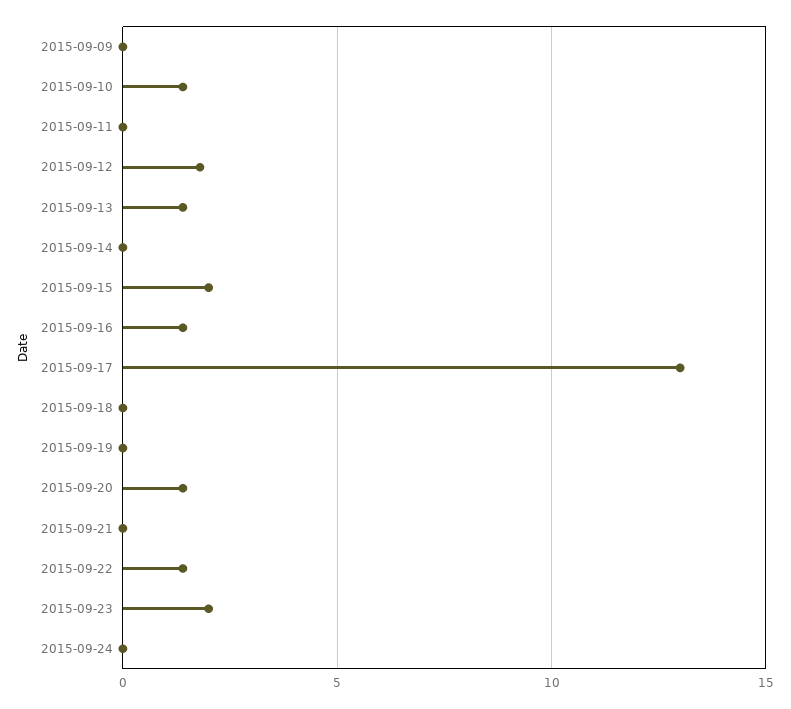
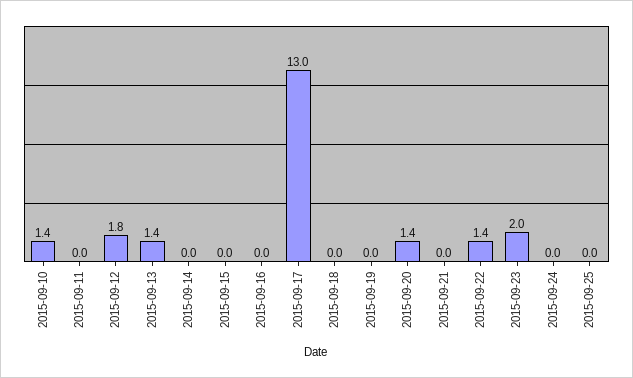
2015-09-09: 0 -> none
2015-09-15: 2 -> 0
2015-09-16: 1.5 -> 0
2015-09-25: none -> 0

